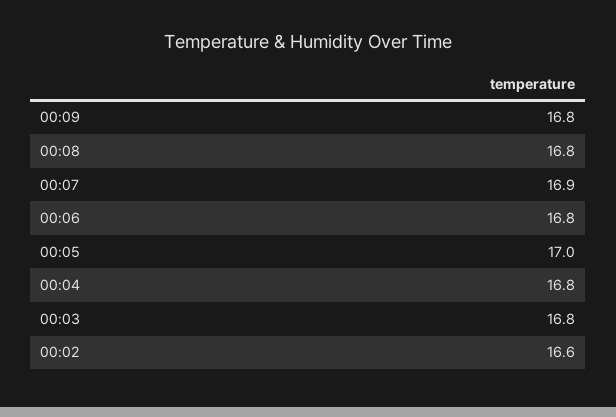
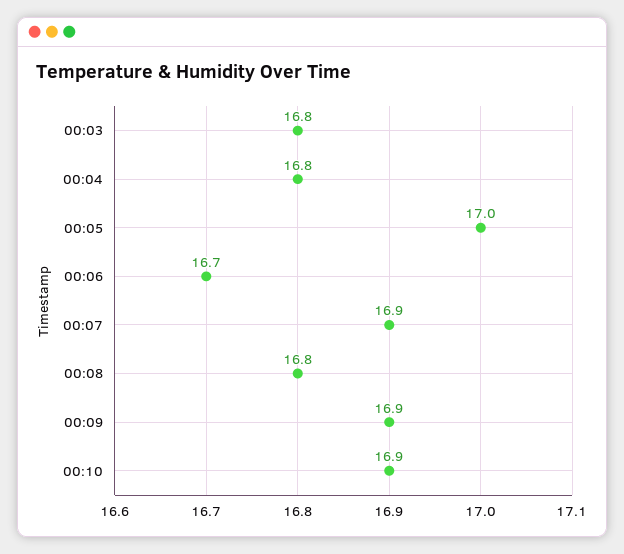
00:09: 16.8 -> 16.9
00:06: 16.8 -> 16.7
00:02: 16.6 -> none
00:10: none -> 16.9

